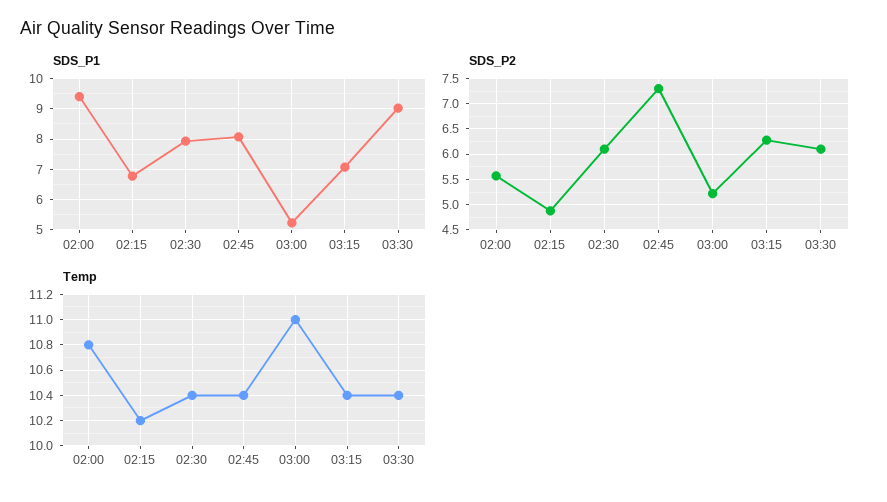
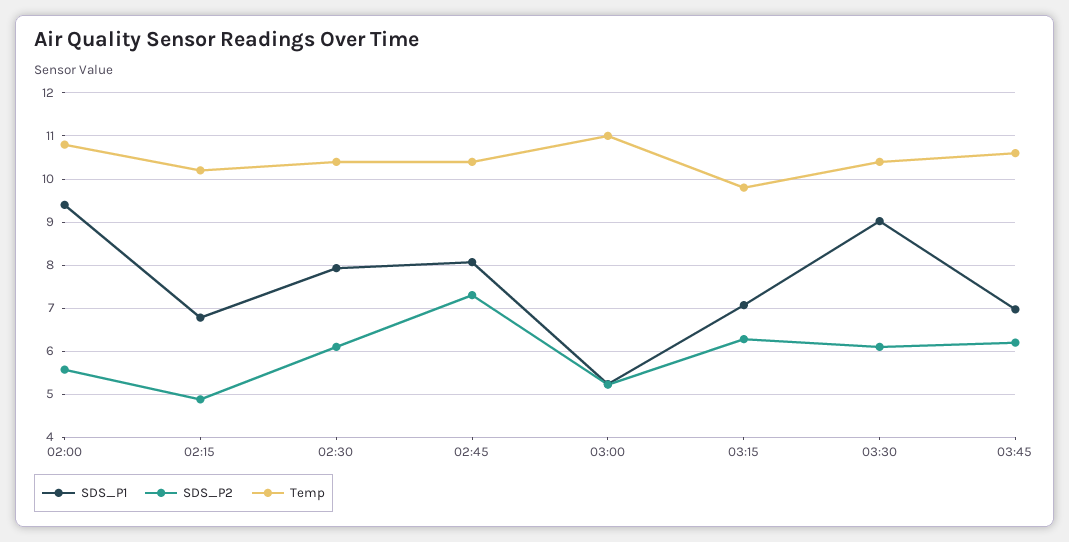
Temp, 03:15: 10.4 -> 9.8
SDS_P1, 03:45: none -> 7
SDS_P2, 03:45: none -> 6.2
Temp, 03:45: none -> 10.6

